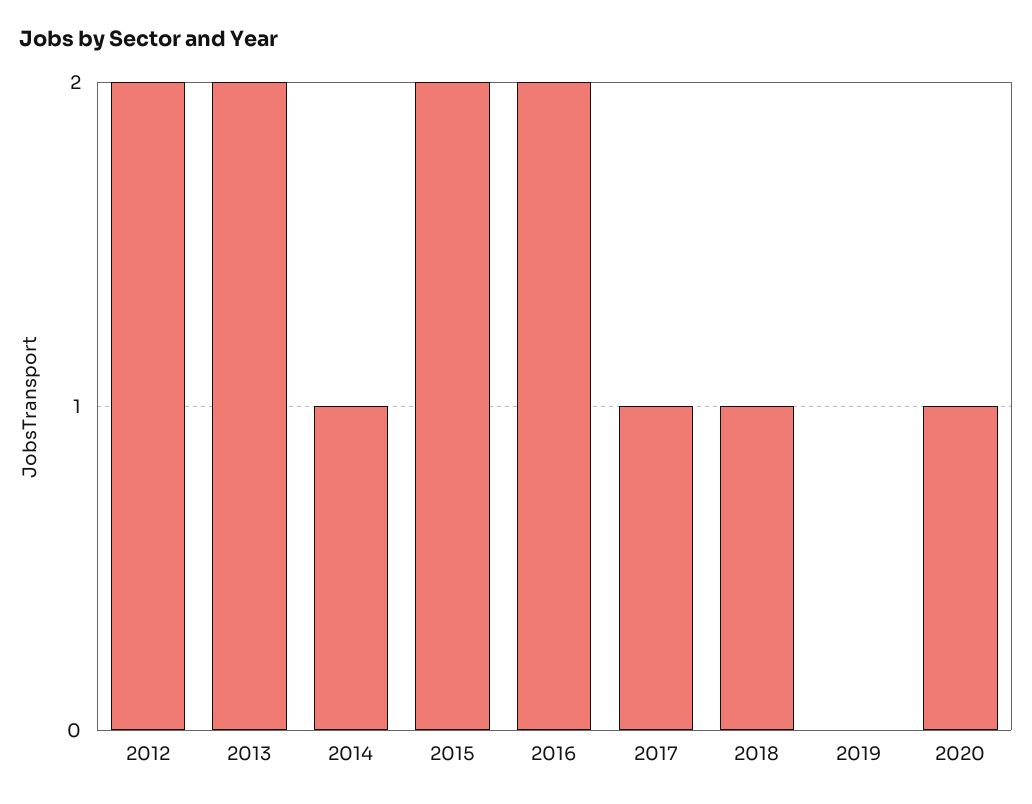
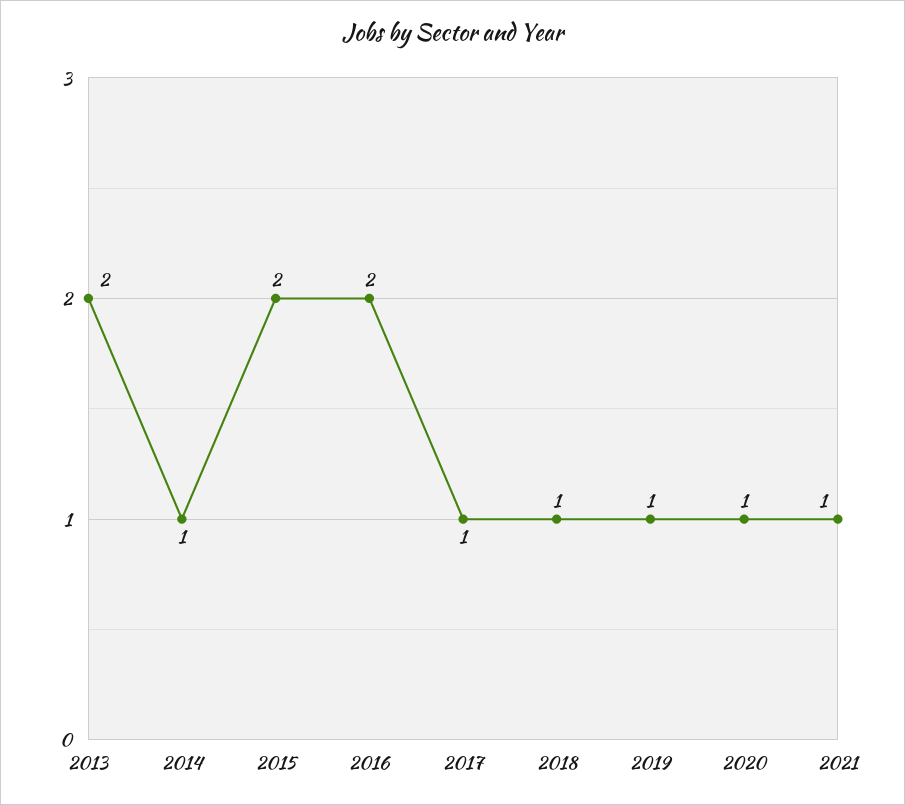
2012: 2 -> none
2019: 0 -> 1
2021: none -> 1

